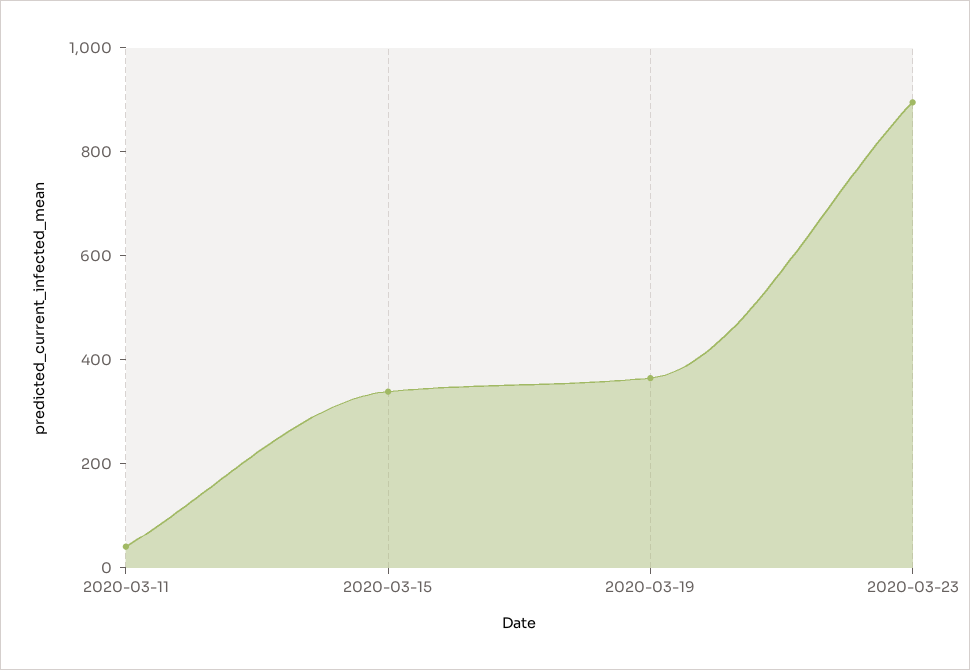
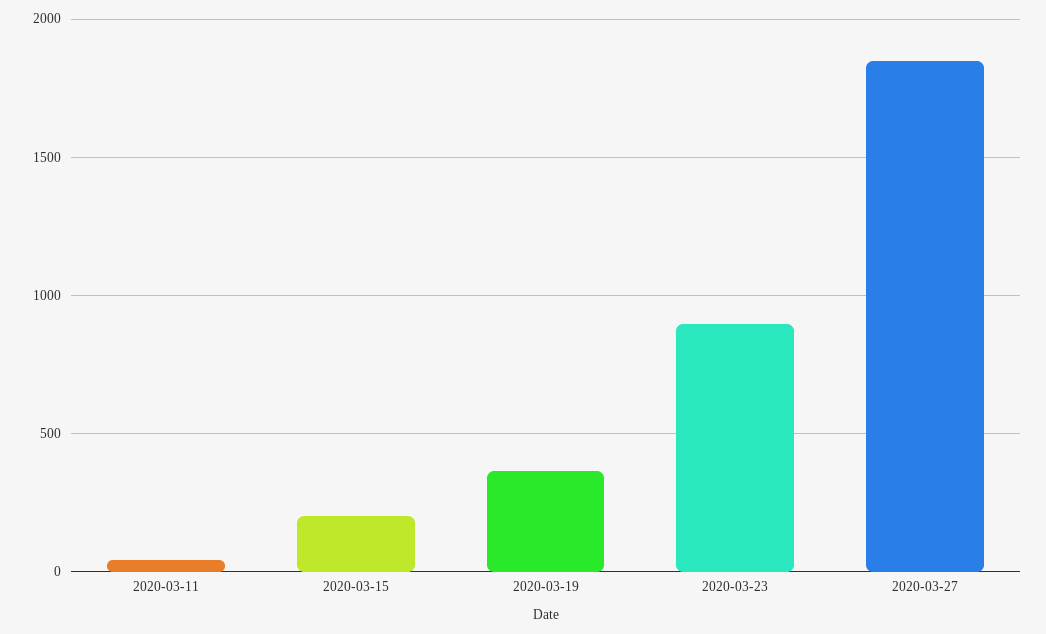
2020-03-15: 350 -> 200
2020-03-27: none -> 1850

